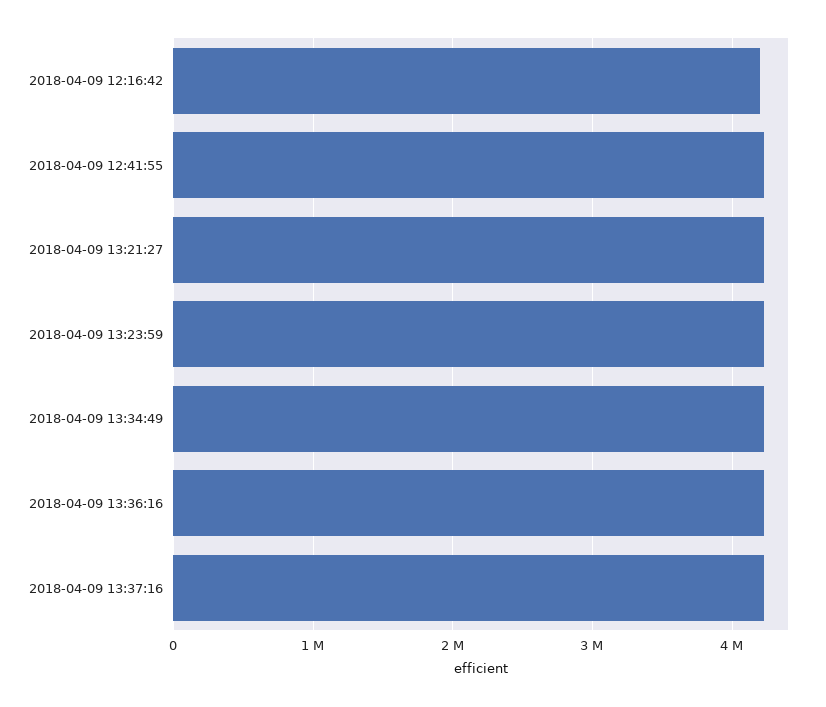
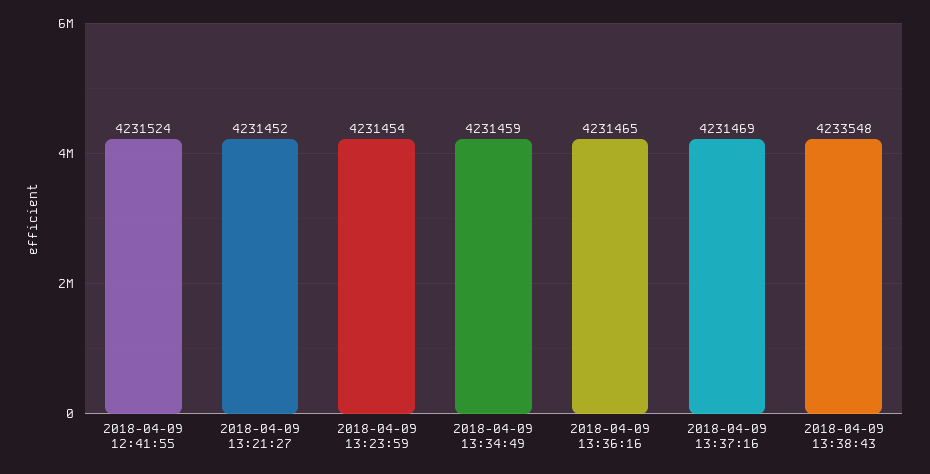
2018-04-09 12:16:42: 4200000 -> none
2018-04-09 13:38:43: none -> 4233548

